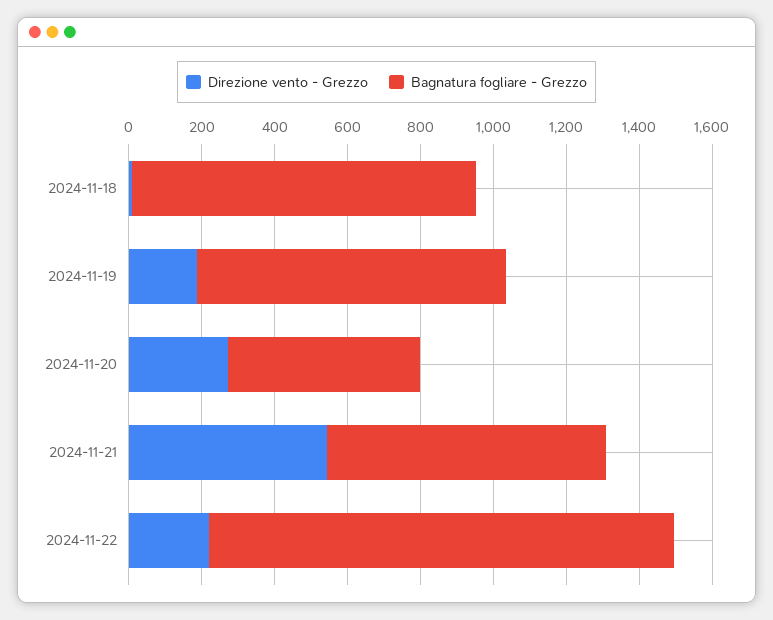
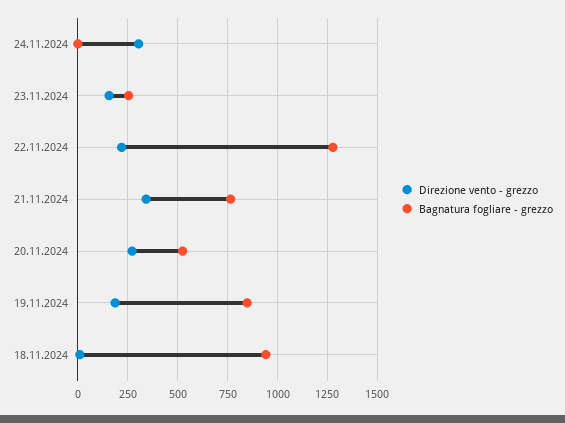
Direzione vento - Grezzo, 2024-11-21: 550 -> 350
Direzione vento - Grezzo, 24.11.2024: none -> 300
Bagnatura fogliare - Grezzo, 24.11.2024: none -> 0
Direzione vento - Grezzo, 23.11.2024: none -> 150
Bagnatura fogliare - Grezzo, 23.11.2024: none -> 250

